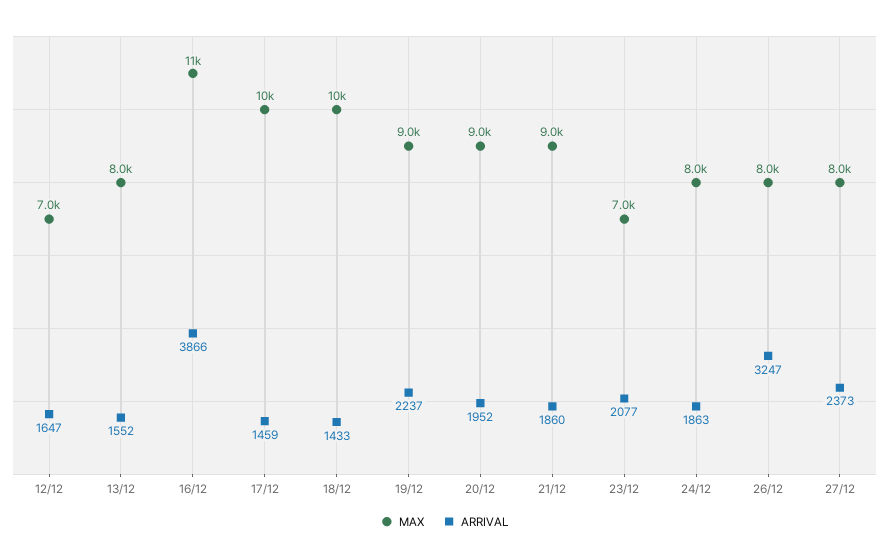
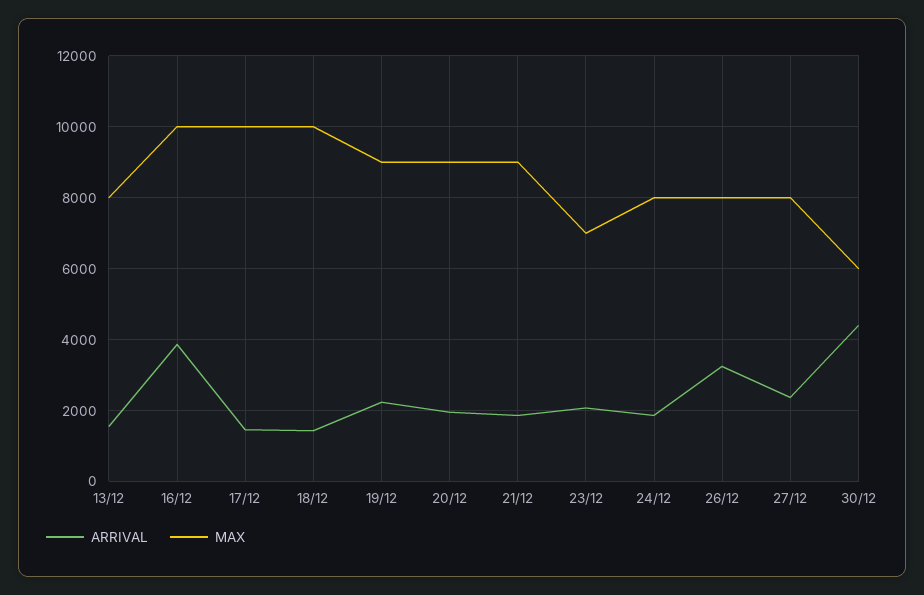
MAX, 12/12: 7000 -> none
ARRIVAL, 12/12: 1647 -> none
MAX, 16/12: 11000 -> 10000
ARRIVAL, 30/12: none -> 4400
MAX, 30/12: none -> 6000

